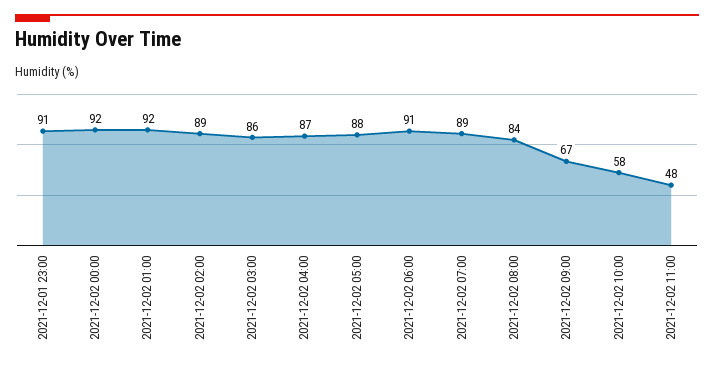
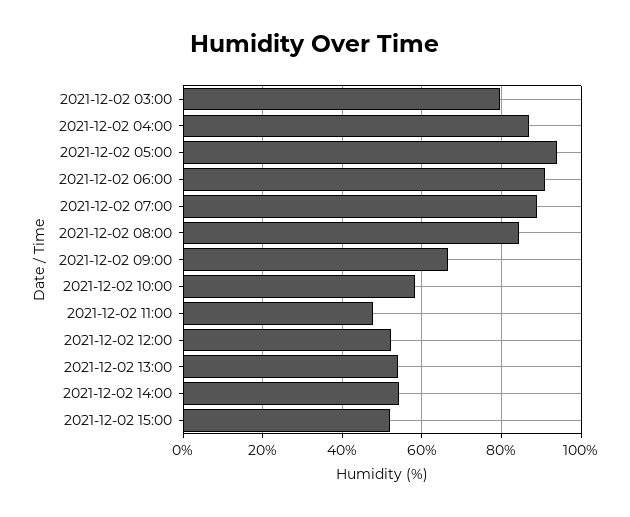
2021-12-01 23:00: 91 -> none
2021-12-02 00:00: 92 -> none
2021-12-02 01:00: 92 -> none
2021-12-02 02:00: 89 -> none
2021-12-02 03:00: 86 -> 80
2021-12-02 05:00: 88 -> 94
2021-12-02 12:00: none -> 52
2021-12-02 13:00: none -> 54
2021-12-02 14:00: none -> 54
2021-12-02 15:00: none -> 52

